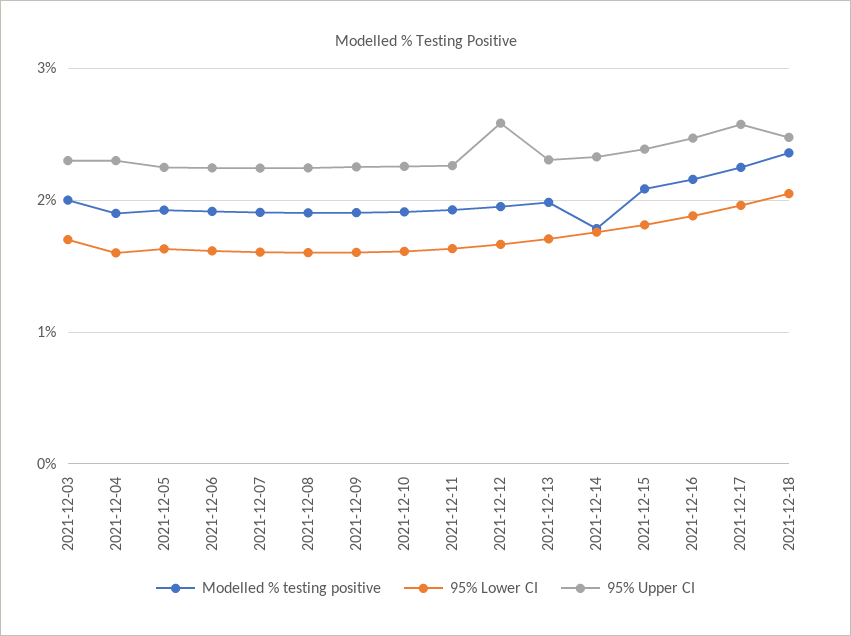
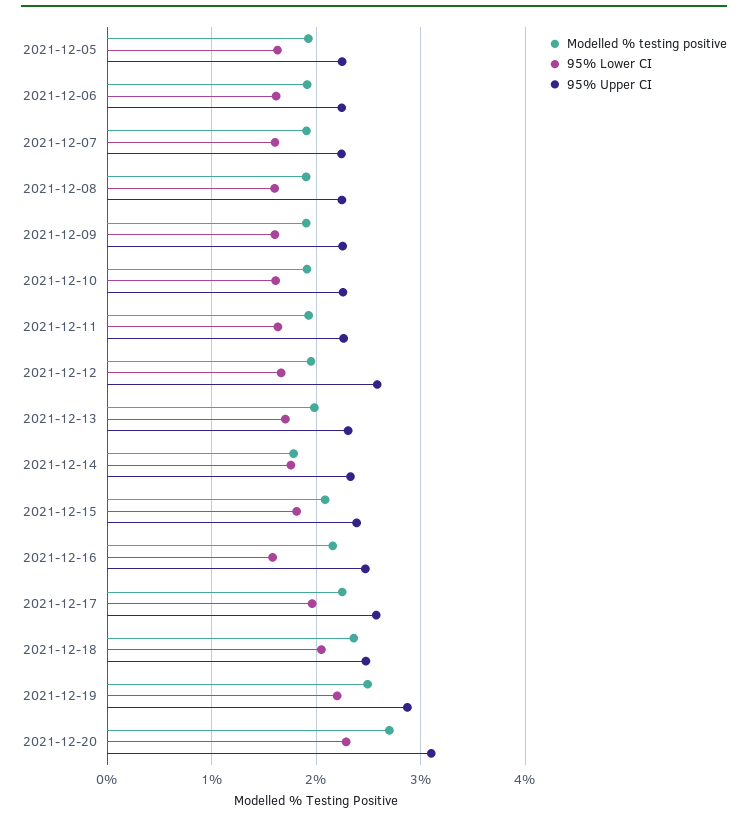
Modelled % testing positive, 2021-12-03: 2 -> none
95% Lower CI, 2021-12-03: 1.7 -> none
95% Upper CI, 2021-12-03: 2.3 -> none
Modelled % testing positive, 2021-12-04: 1.9 -> none
95% Lower CI, 2021-12-04: 1.6 -> none
95% Upper CI, 2021-12-04: 2.3 -> none
95% Lower CI, 2021-12-16: 1.9 -> 1.6
Modelled % testing positive, 2021-12-19: none -> 2.5
95% Lower CI, 2021-12-19: none -> 2.2
95% Upper CI, 2021-12-19: none -> 2.9
Modelled % testing positive, 2021-12-20: none -> 2.7
95% Lower CI, 2021-12-20: none -> 2.3
95% Upper CI, 2021-12-20: none -> 3.1

